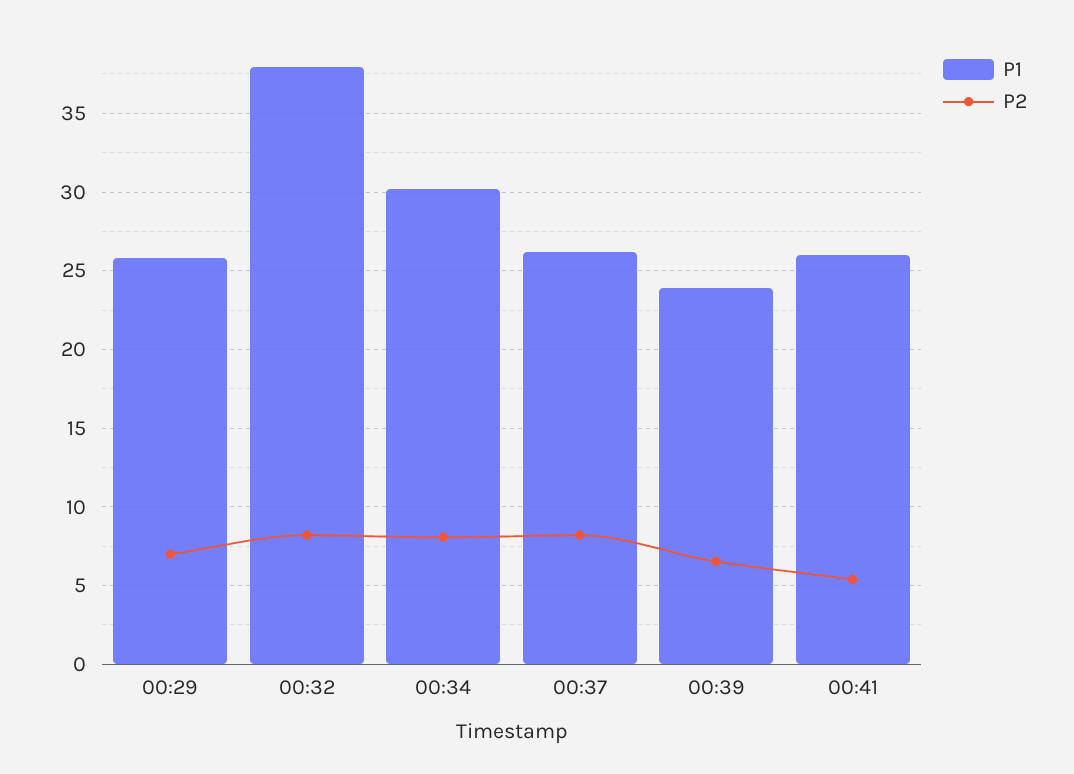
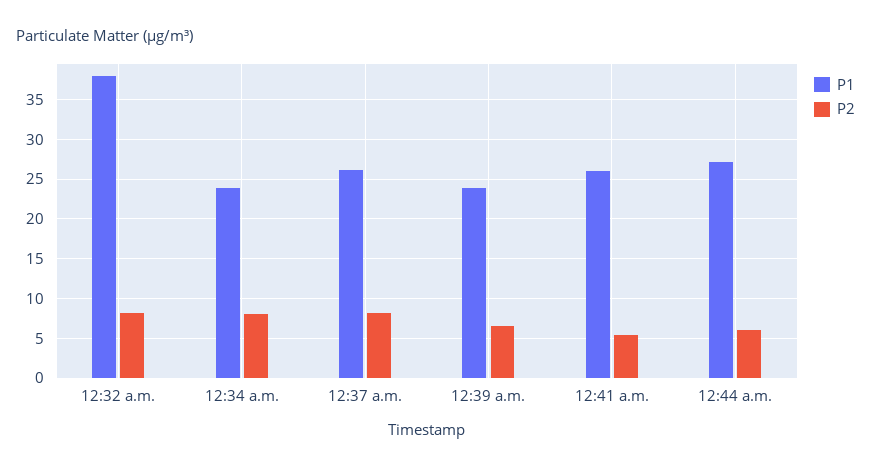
P1, 00:29: 26 -> none
P2, 00:29: 7 -> none
P1, 00:34: 30 -> 24
P1, 12:44 a.m.: none -> 27
P2, 12:44 a.m.: none -> 6

